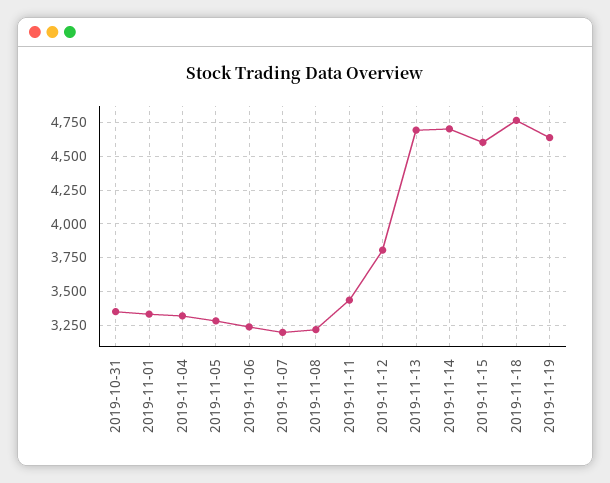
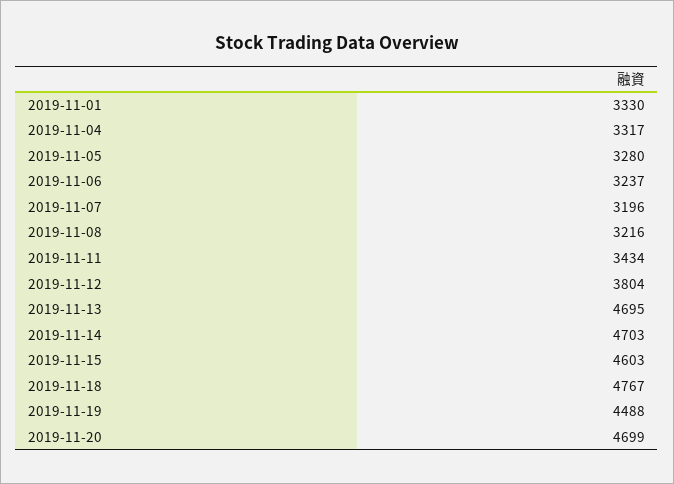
2019-10-31: 3350 -> none
2019-11-19: 4650 -> 4488
2019-11-20: none -> 4699

